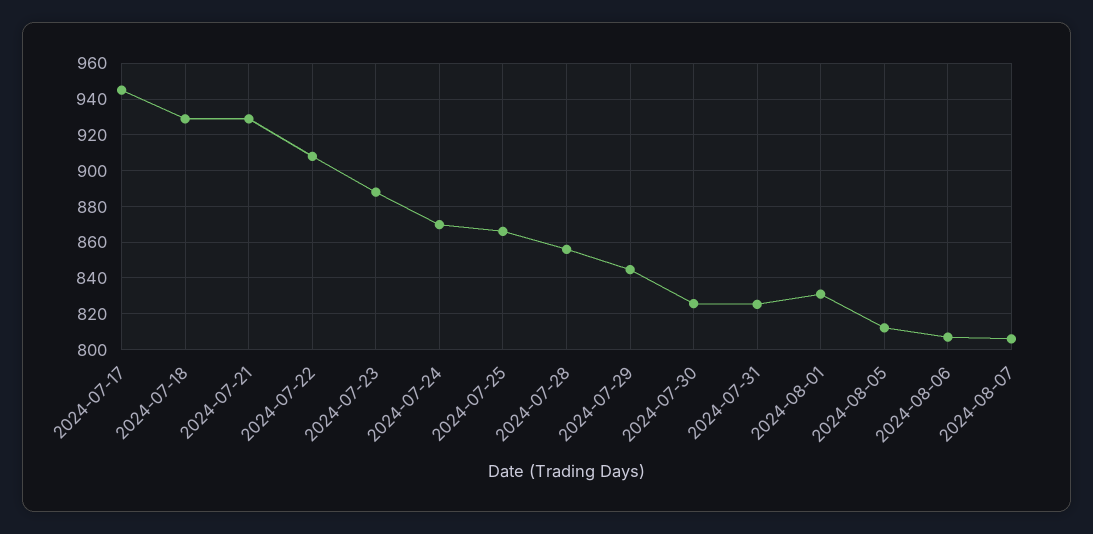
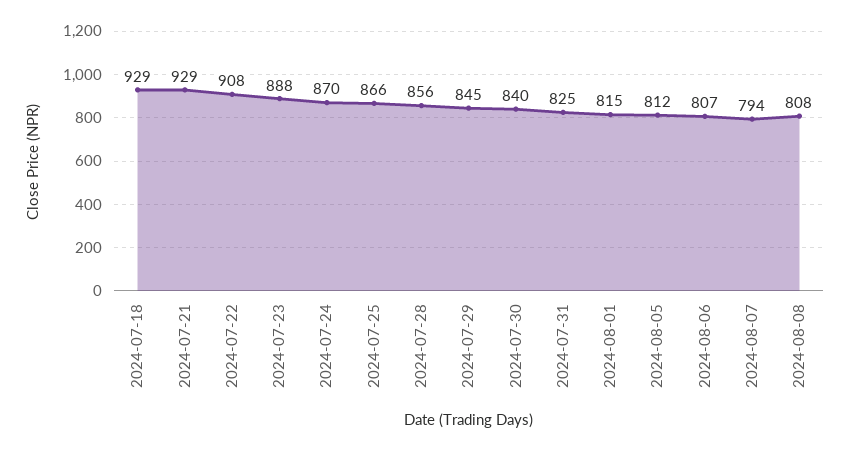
2024-07-17: 945 -> none
2024-07-30: 825 -> 840
2024-08-01: 830 -> 815
2024-08-07: 805 -> 794
2024-08-08: none -> 808

